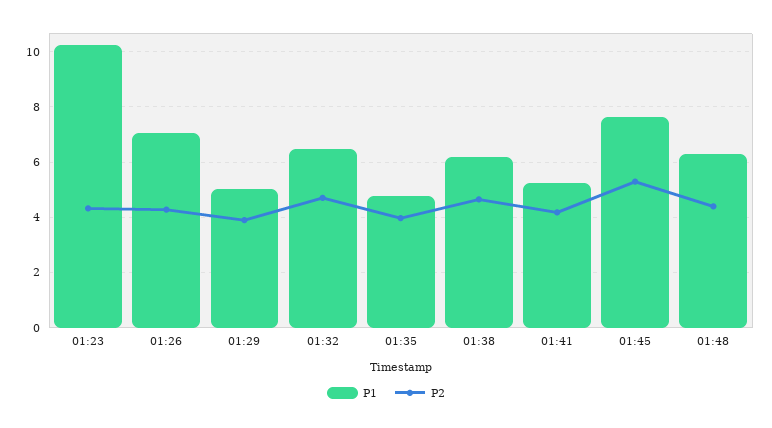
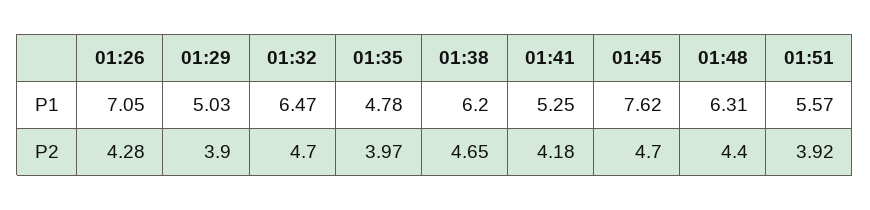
P1, 01:23: 10.25 -> none
P2, 01:23: 4.25 -> none
P2, 01:45: 5.25 -> 4.7
P1, 01:51: none -> 5.57
P2, 01:51: none -> 3.92

